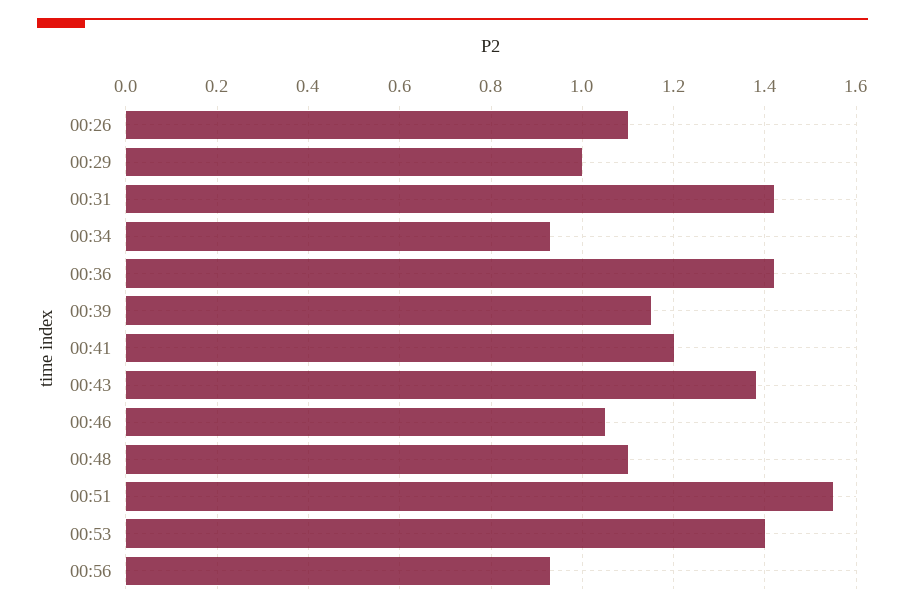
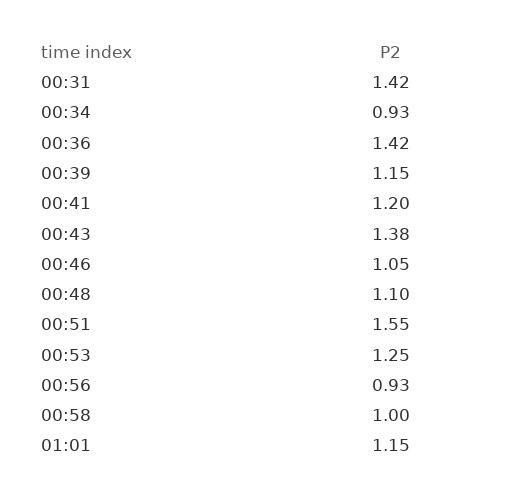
00:26: 1.1 -> none
00:29: 1 -> none
00:53: 1.4 -> 1.25
00:58: none -> 1
01:01: none -> 1.15

